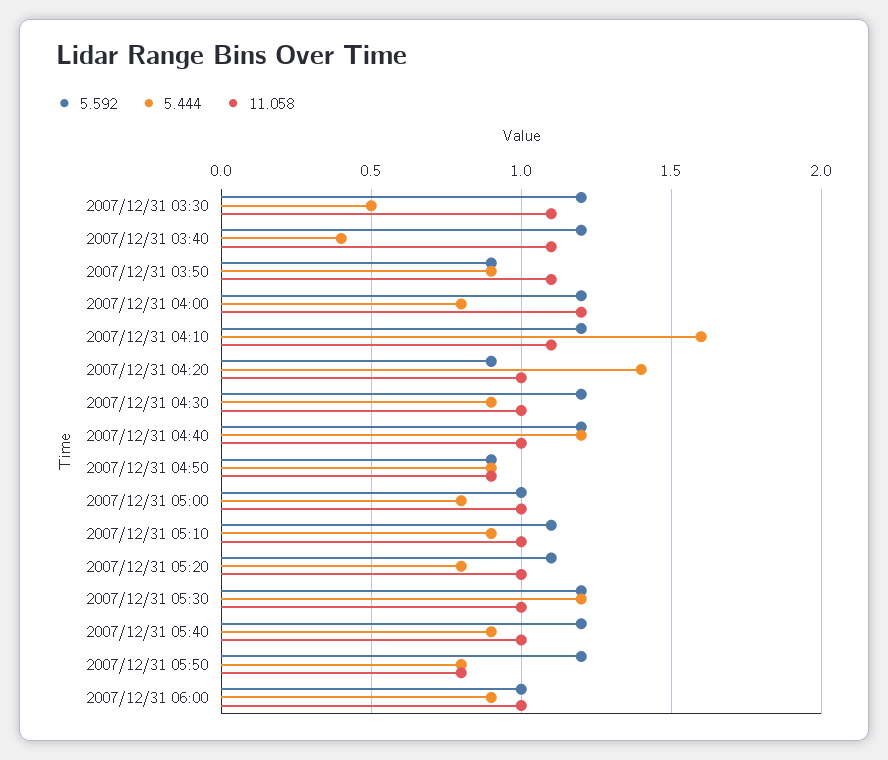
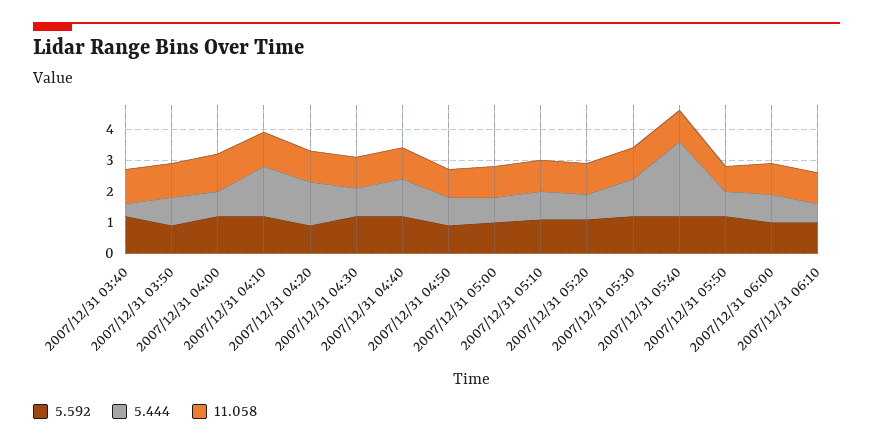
5.592, 2007/12/31 03:30: 1.2 -> none
5.444, 2007/12/31 03:30: 0.5 -> none
11.058, 2007/12/31 03:30: 1.1 -> none
5.444, 2007/12/31 05:40: 0.9 -> 2.5
5.592, 2007/12/31 06:10: none -> 1
5.444, 2007/12/31 06:10: none -> 0.5
11.058, 2007/12/31 06:10: none -> 1

